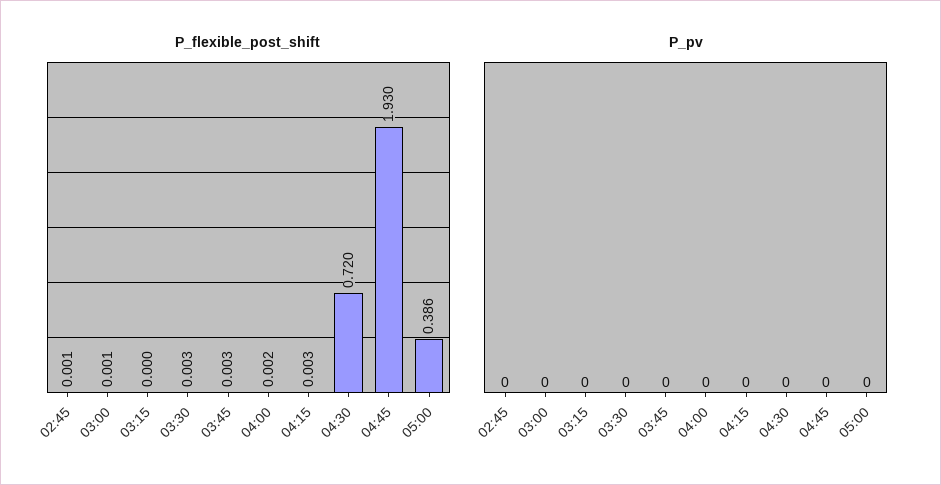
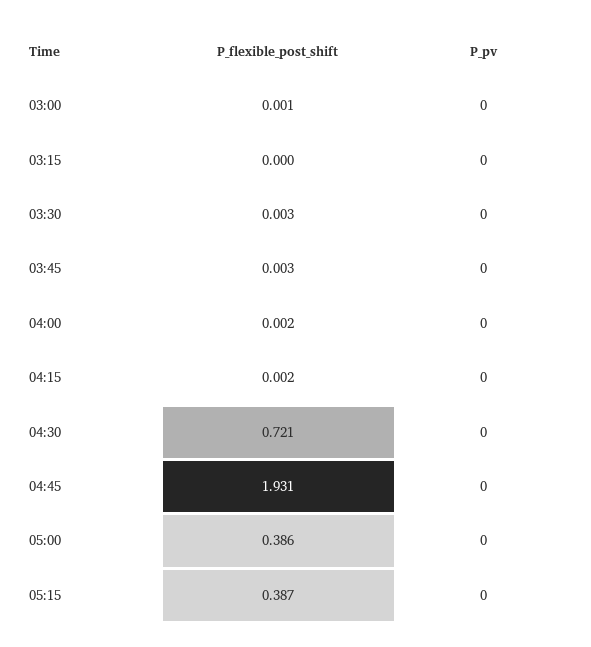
P_flexible_post_shift, 02:45: 0.001 -> none
P_flexible_post_shift, 04:15: 0.003 -> 0.002
P_flexible_post_shift, 04:30: 0.72 -> 0.721
P_flexible_post_shift, 04:45: 1.93 -> 1.931
P_pv, 02:45: 0 -> none
P_flexible_post_shift, 05:15: none -> 0.387
P_pv, 05:15: none -> 0

